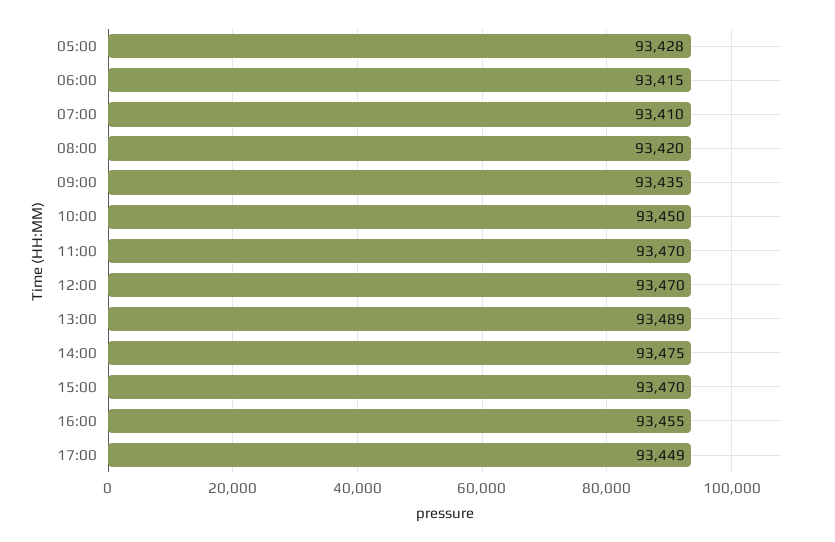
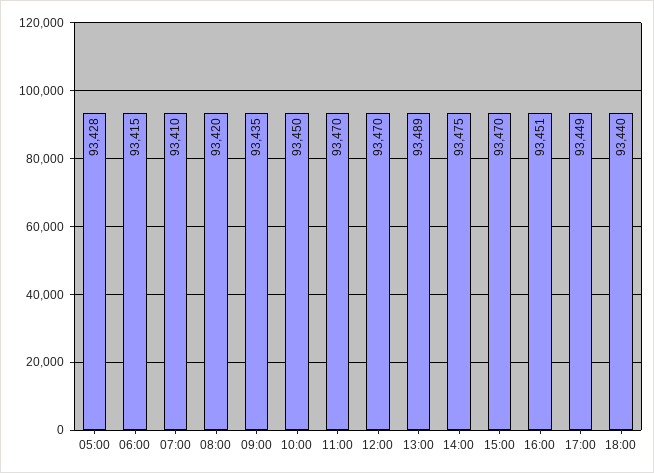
16:00: 93455 -> 93451
18:00: none -> 93440

